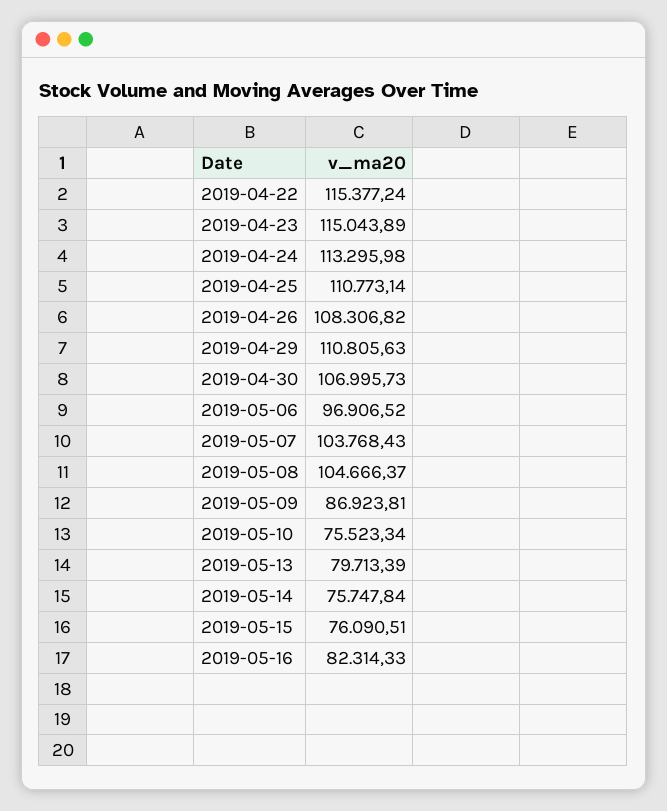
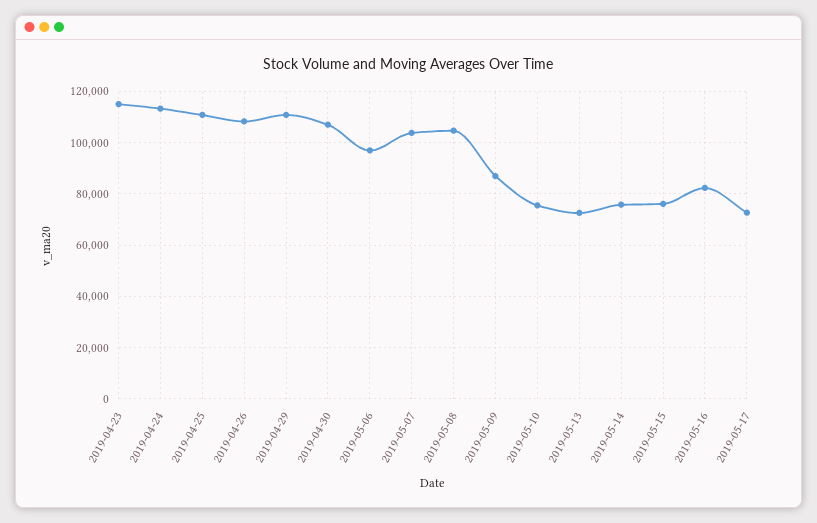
2019-04-22: 115377.24 -> none
2019-05-13: 79713.39 -> 72500
2019-05-17: none -> 72500

